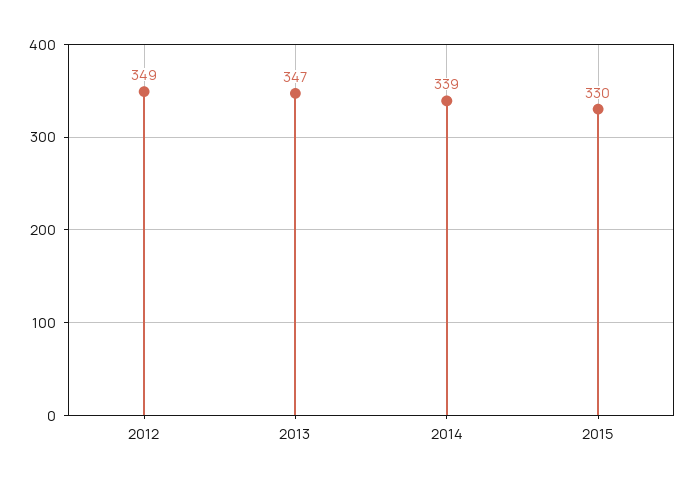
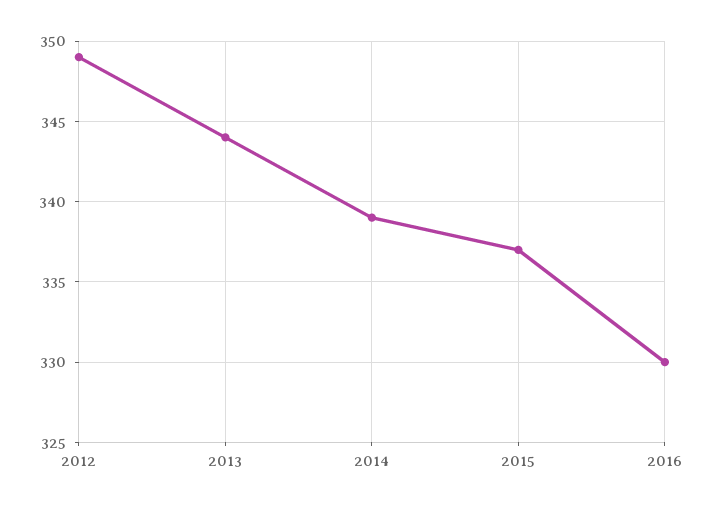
2013: 347 -> 344
2015: 330 -> 337
2016: none -> 330

